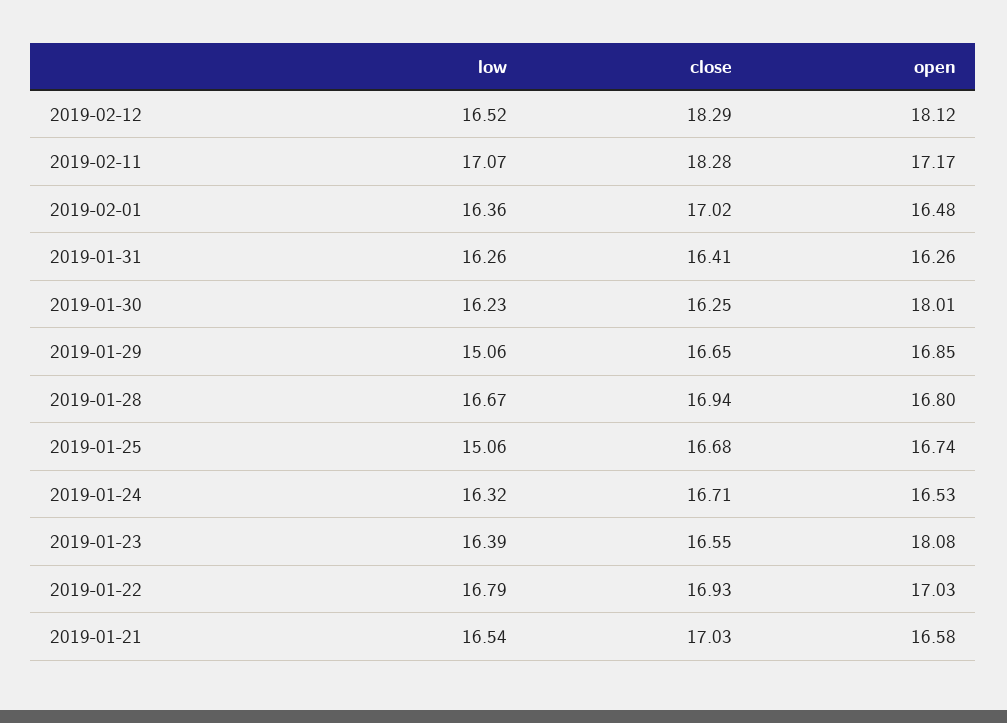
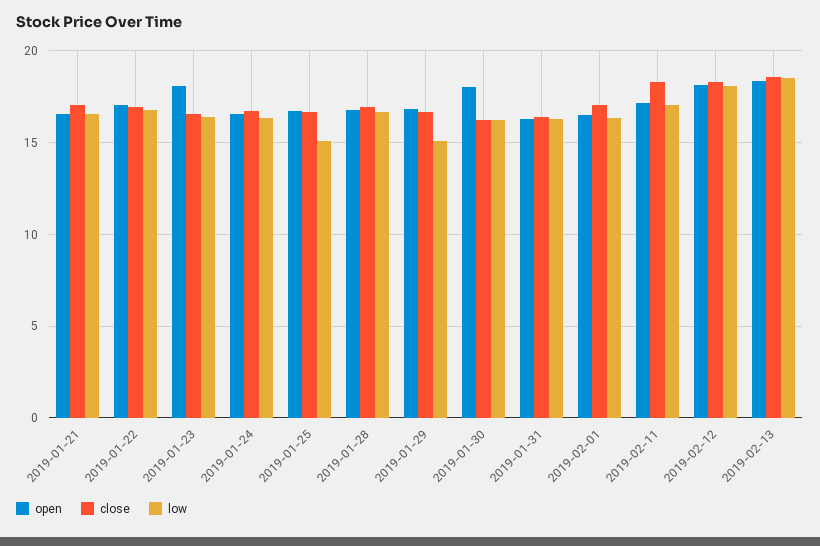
low, 2019-02-12: 16.52 -> 18
open, 2019-02-13: none -> 18.5
close, 2019-02-13: none -> 18.5
low, 2019-02-13: none -> 18.5

